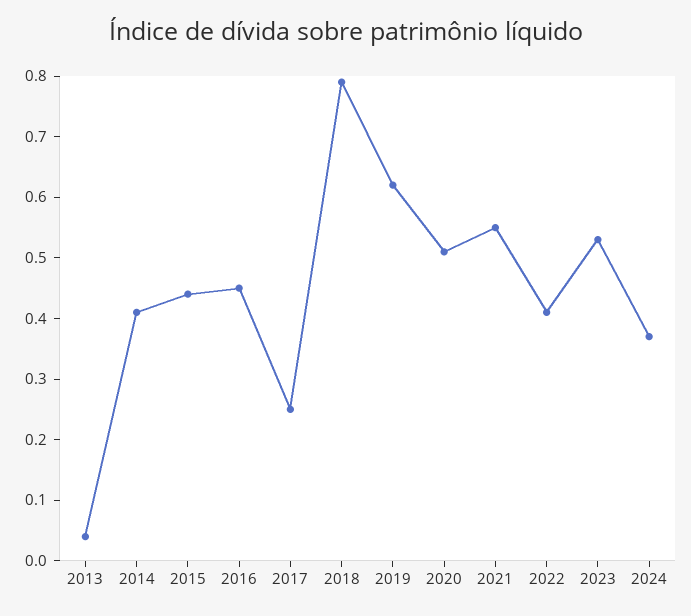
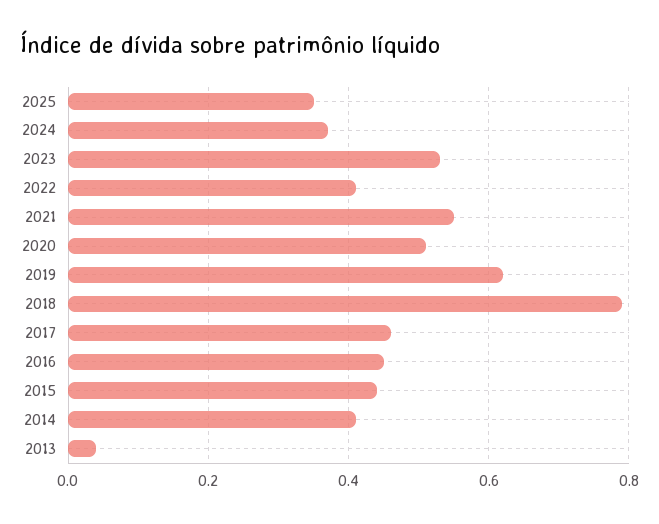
2017: 0.25 -> 0.45
2025: none -> 0.35

